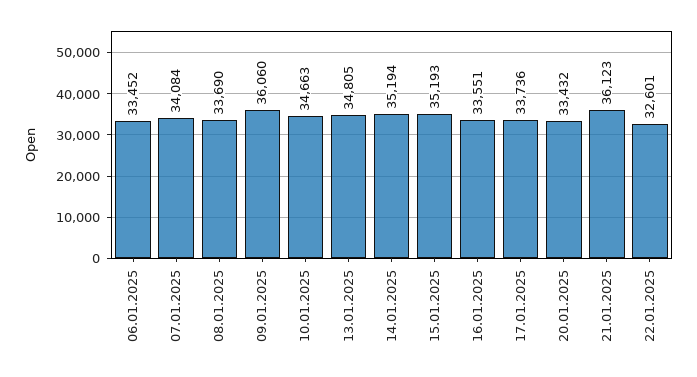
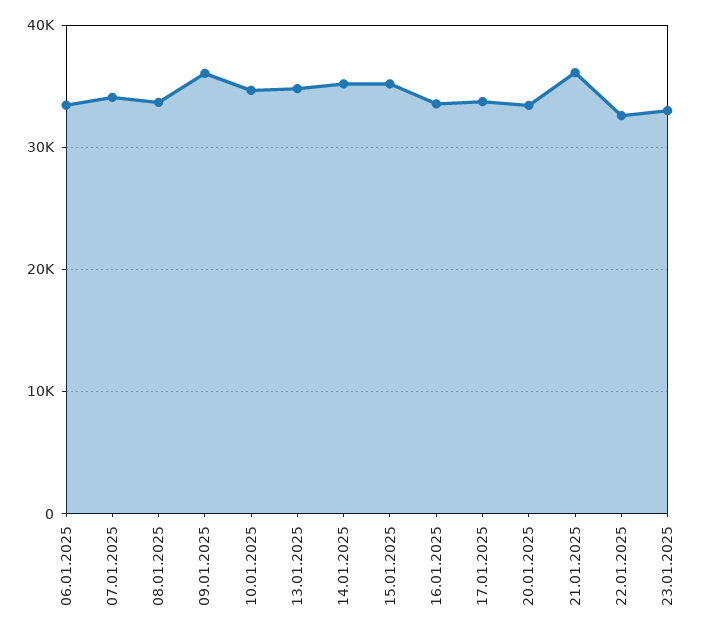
23.01.2025: none -> 33000

